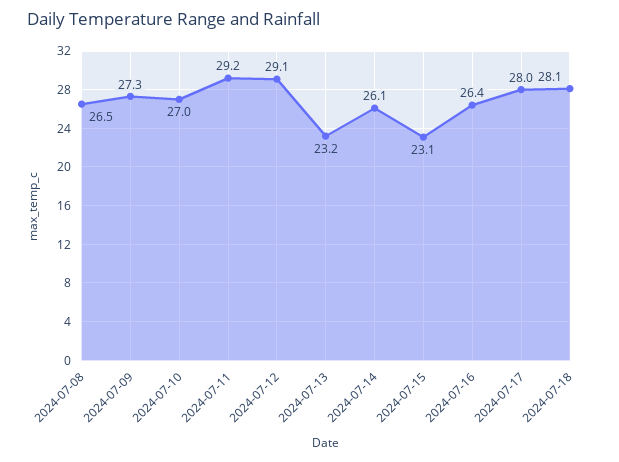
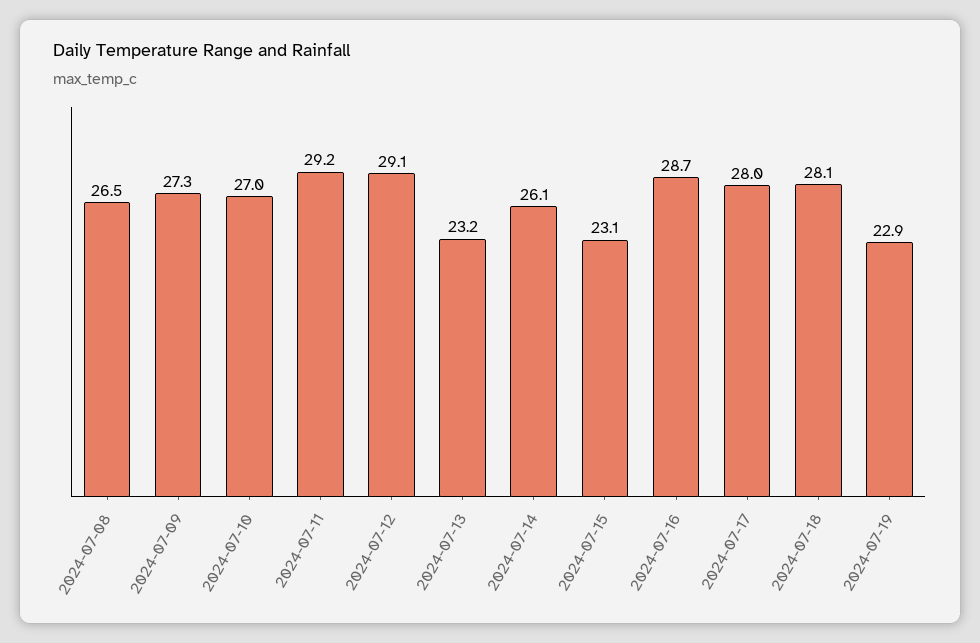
2024-07-16: 26.4 -> 28.7
2024-07-19: none -> 22.9

